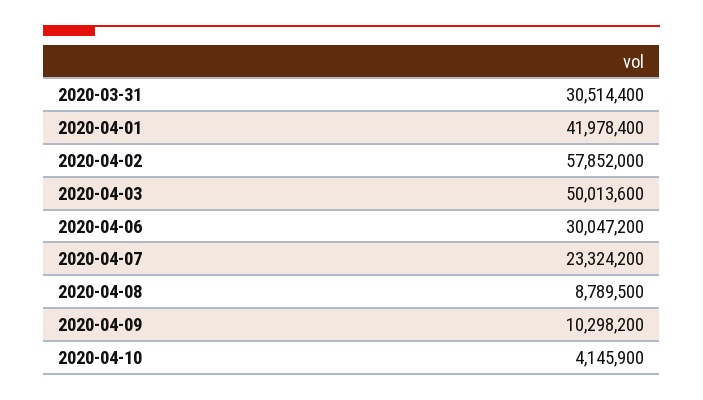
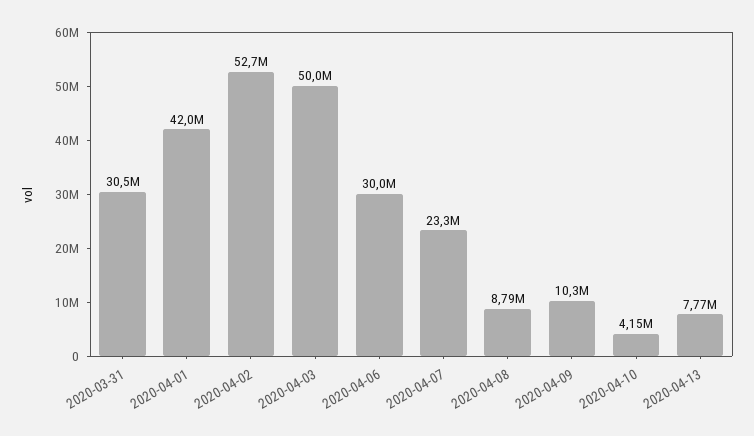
2020-04-02: 57852000 -> 52700000
2020-04-13: none -> 7770000

